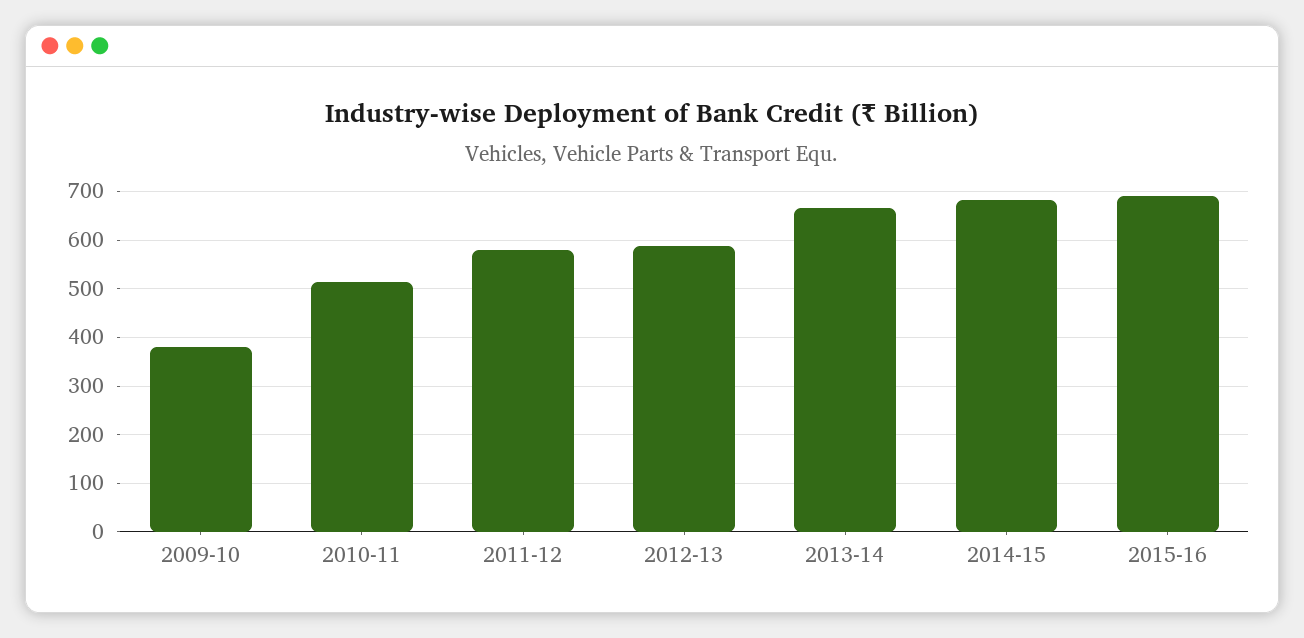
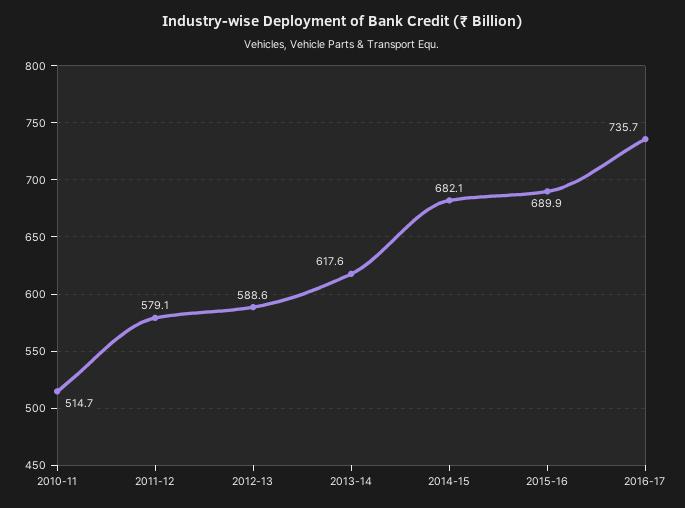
2009-10: 380 -> none
2013-14: 660 -> 617.6
2016-17: none -> 735.7

